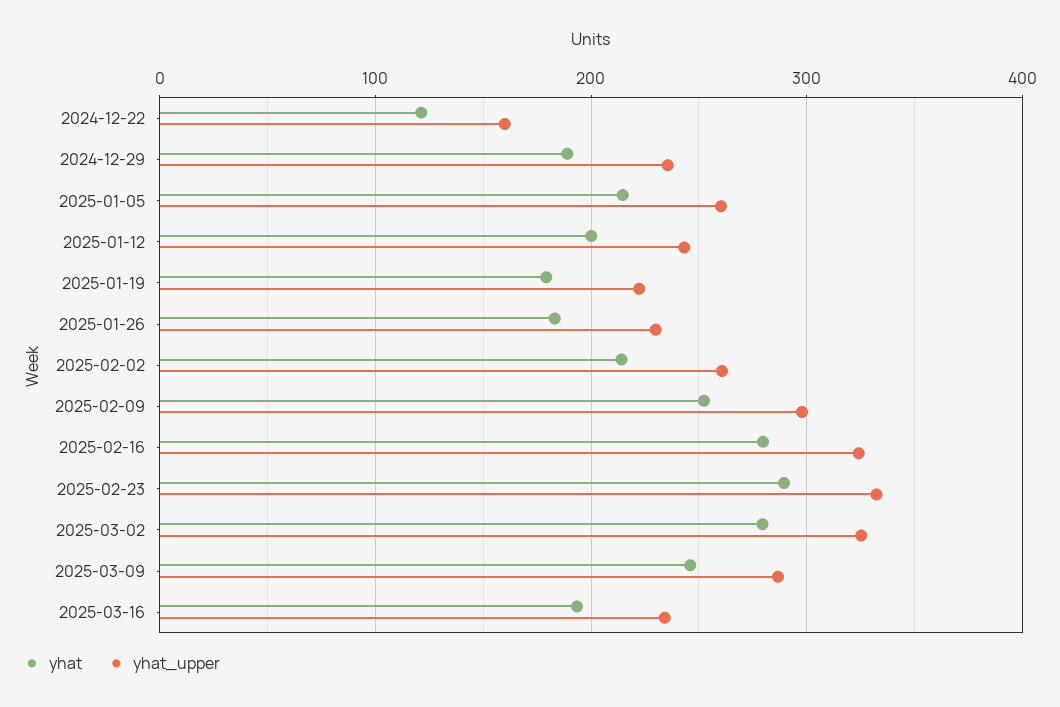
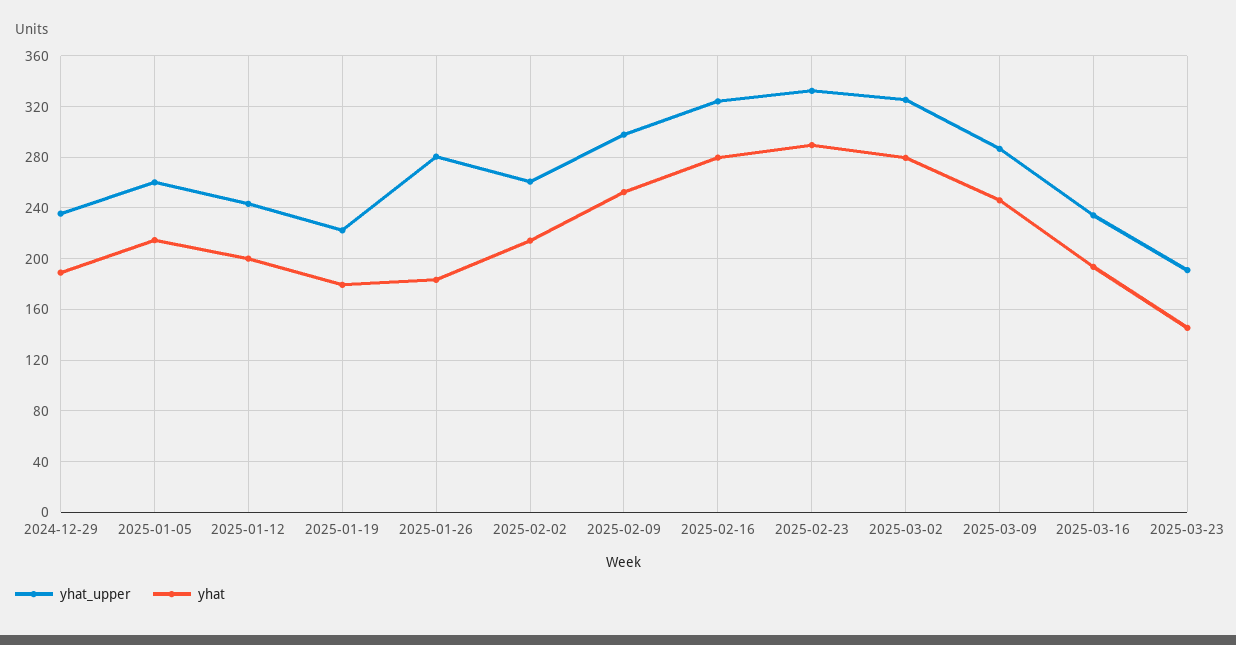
yhat, 2024-12-22: 120 -> none
yhat_upper, 2024-12-22: 160 -> none
yhat_upper, 2025-01-26: 230 -> 280
yhat_upper, 2025-03-23: none -> 190
yhat, 2025-03-23: none -> 145

